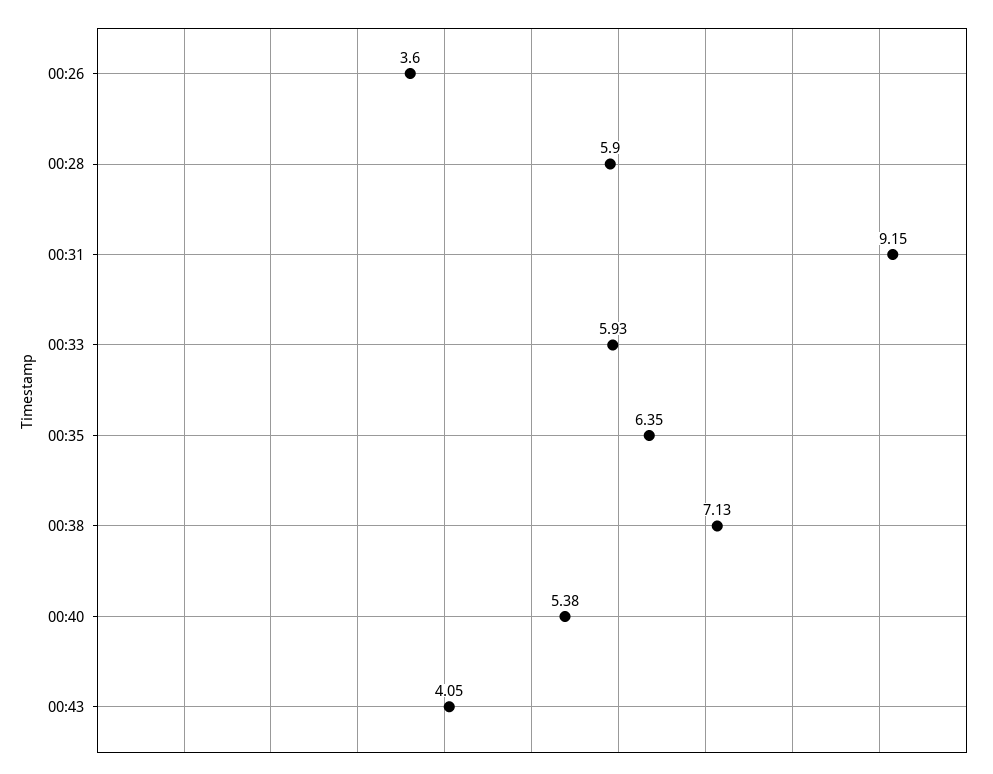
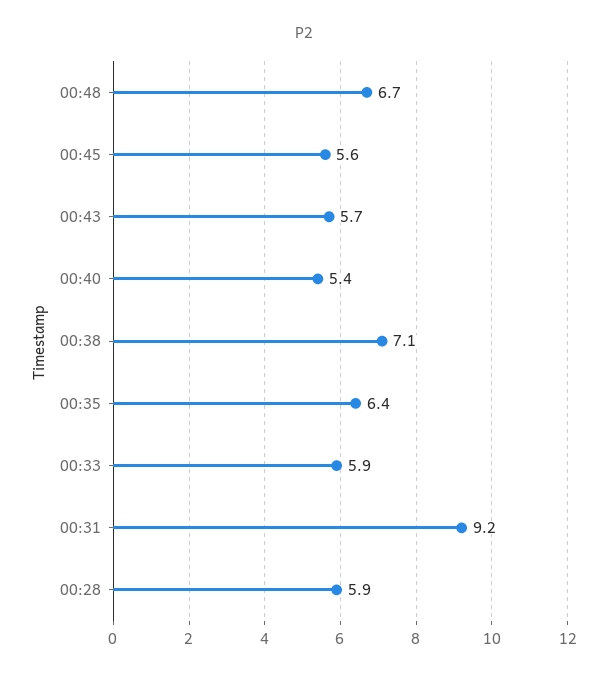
00:26: 3.6 -> none
00:43: 4.05 -> 5.7
00:48: none -> 6.7
00:45: none -> 5.6

